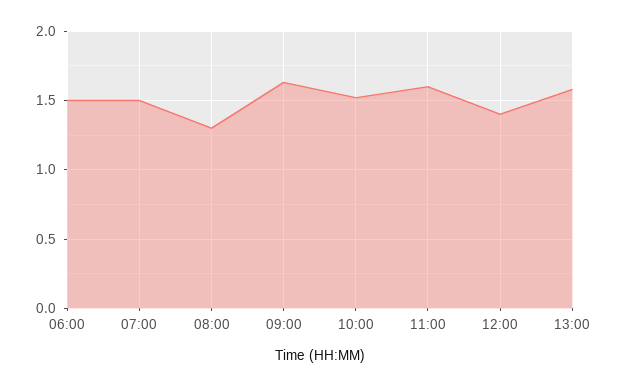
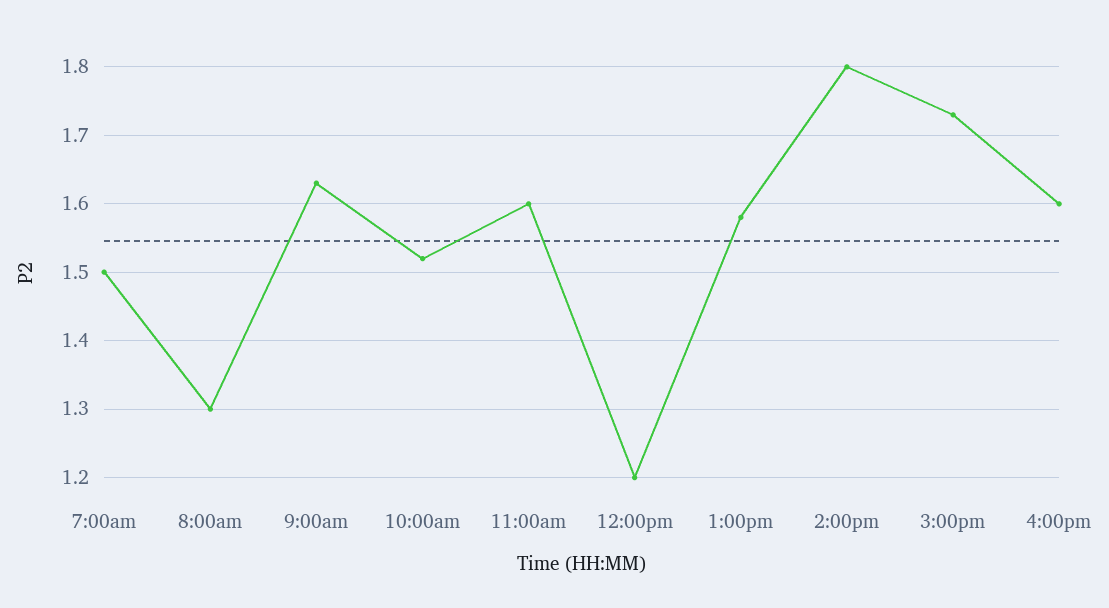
06:00: 1.5 -> none
12:00: 1.4 -> 1.2
2:00pm: none -> 1.8
3:00pm: none -> 1.73
4:00pm: none -> 1.6

